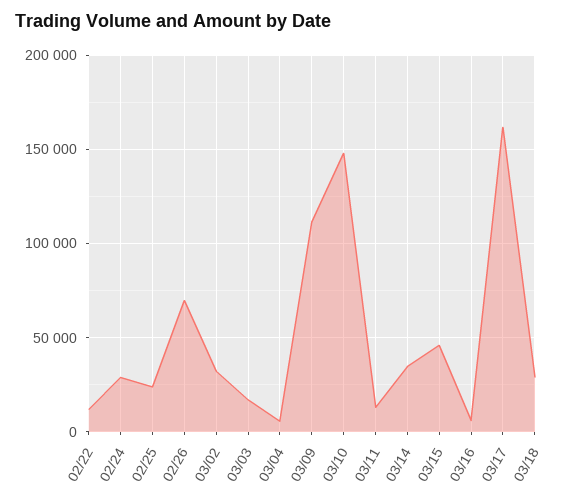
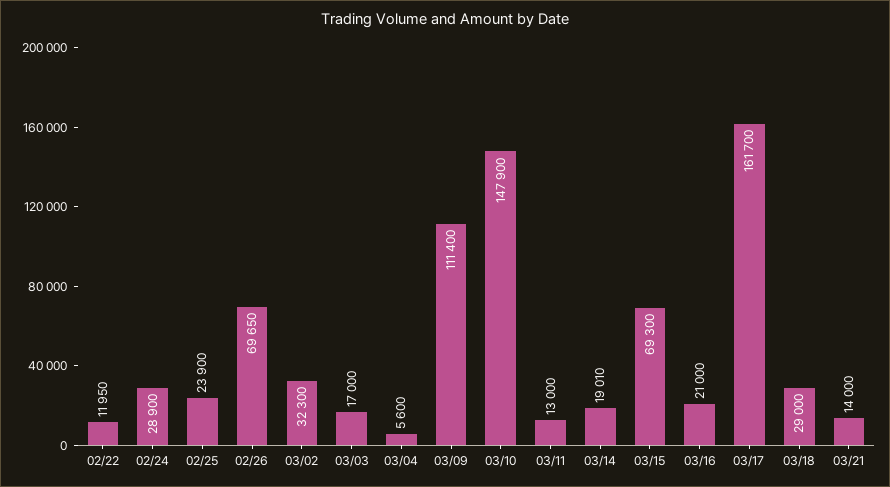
03/14: 35000 -> 19010
03/15: 45000 -> 69300
03/16: 5000 -> 21000
03/21: none -> 14000

